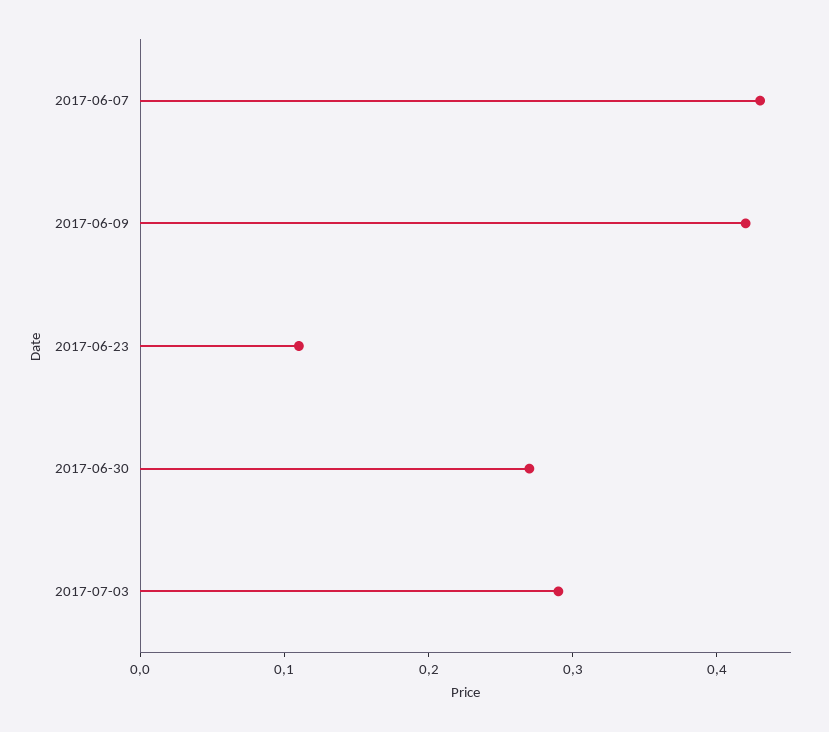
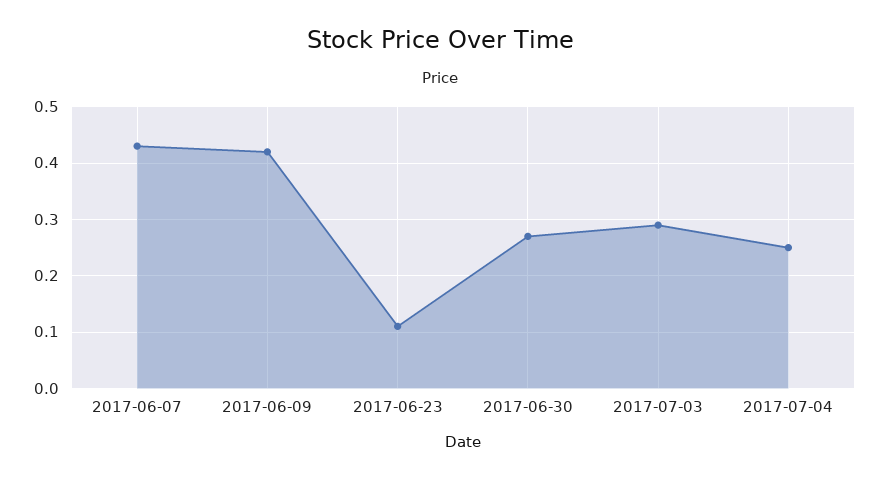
2017-07-04: none -> 0.25

